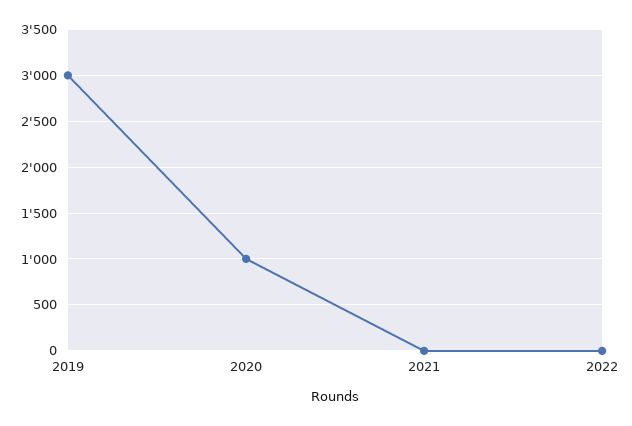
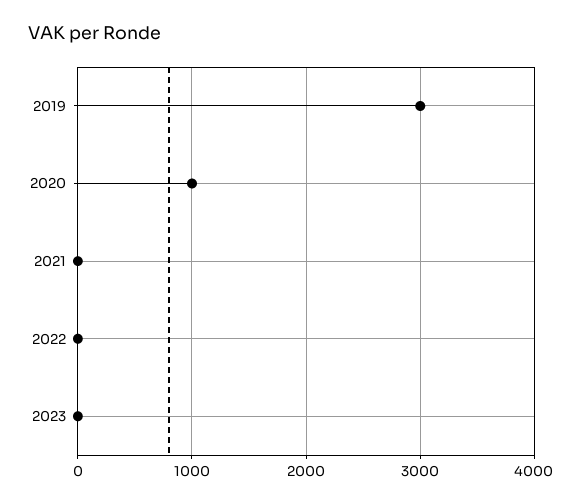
2023: none -> 0

